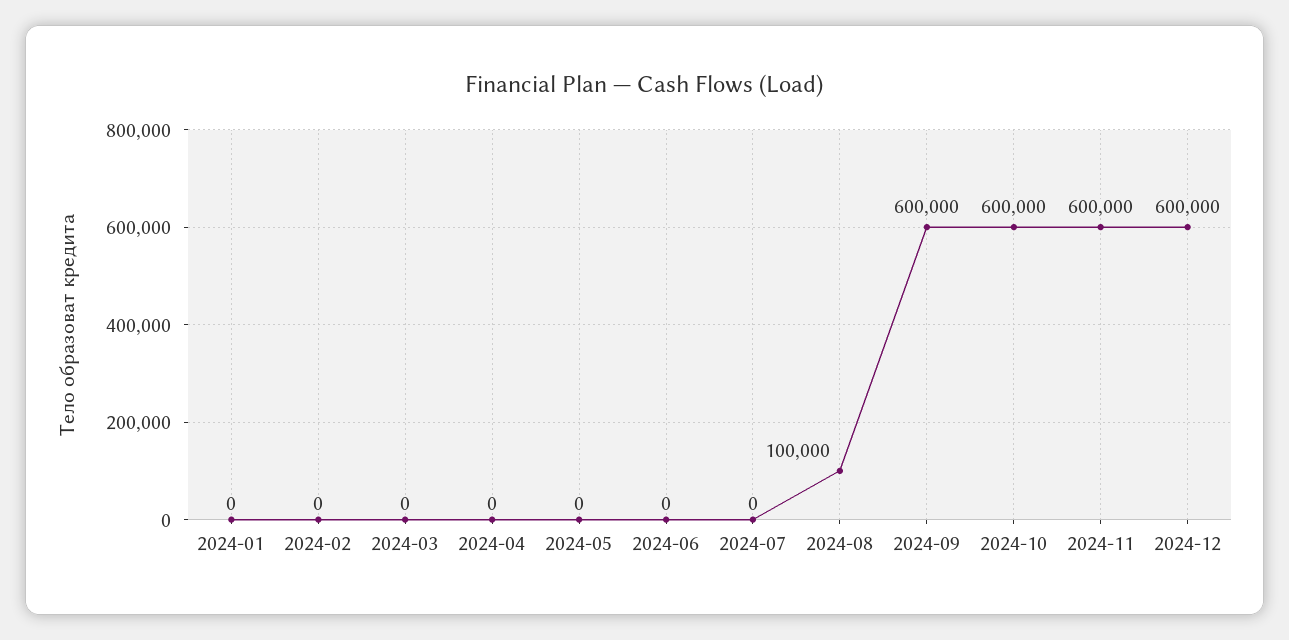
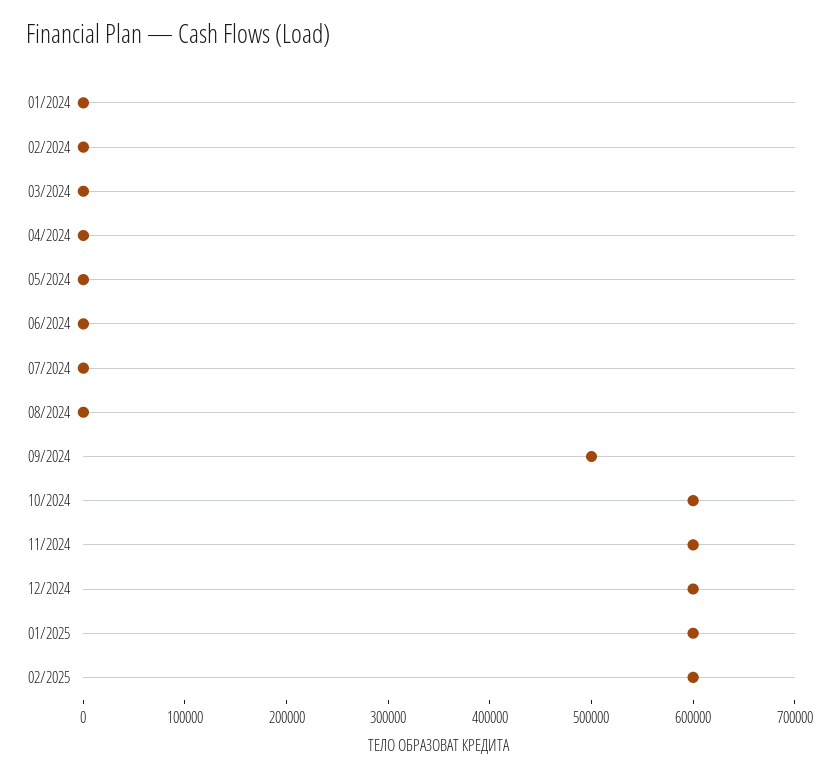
2024-08: 100000 -> 0
2024-09: 600000 -> 500000
01/2025: none -> 600000
02/2025: none -> 600000

